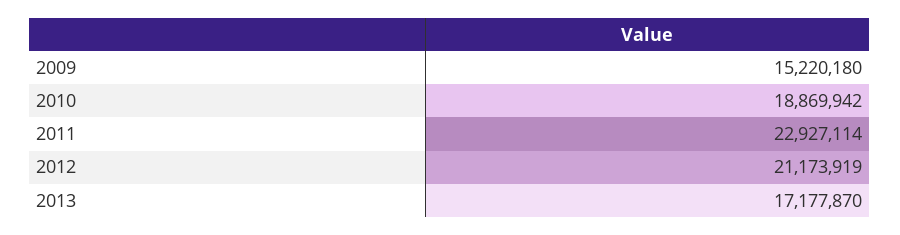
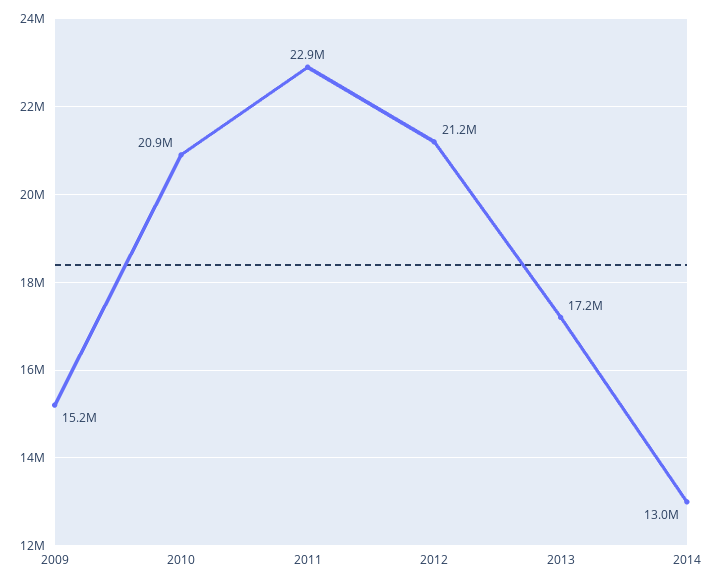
2010: 18869942 -> 20900000
2014: none -> 13000000

